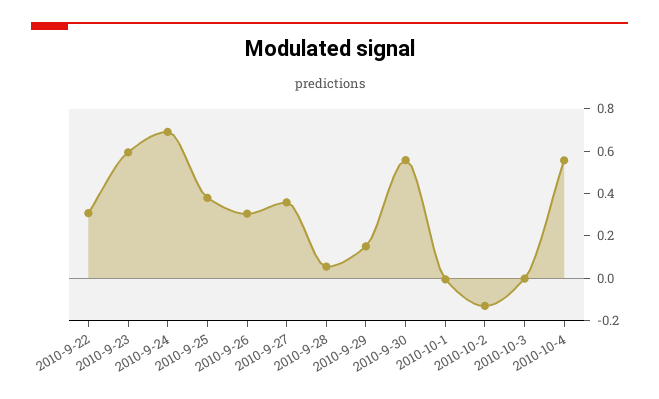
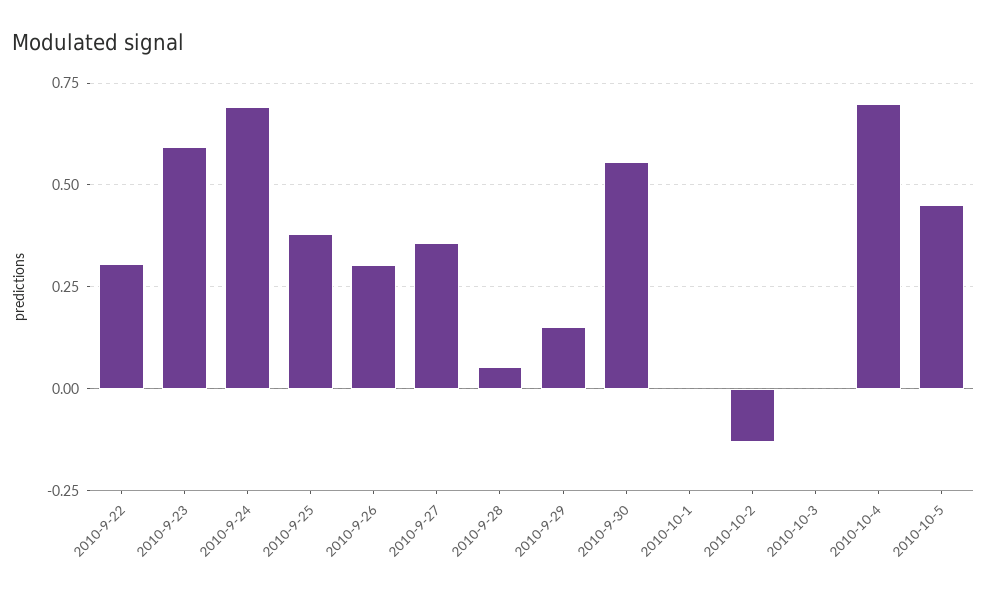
2010-10-4: 0.55 -> 0.7
2010-10-5: none -> 0.45

